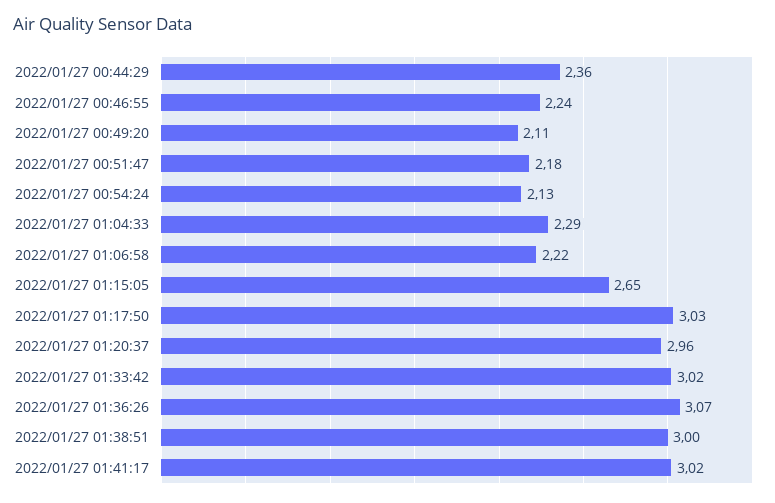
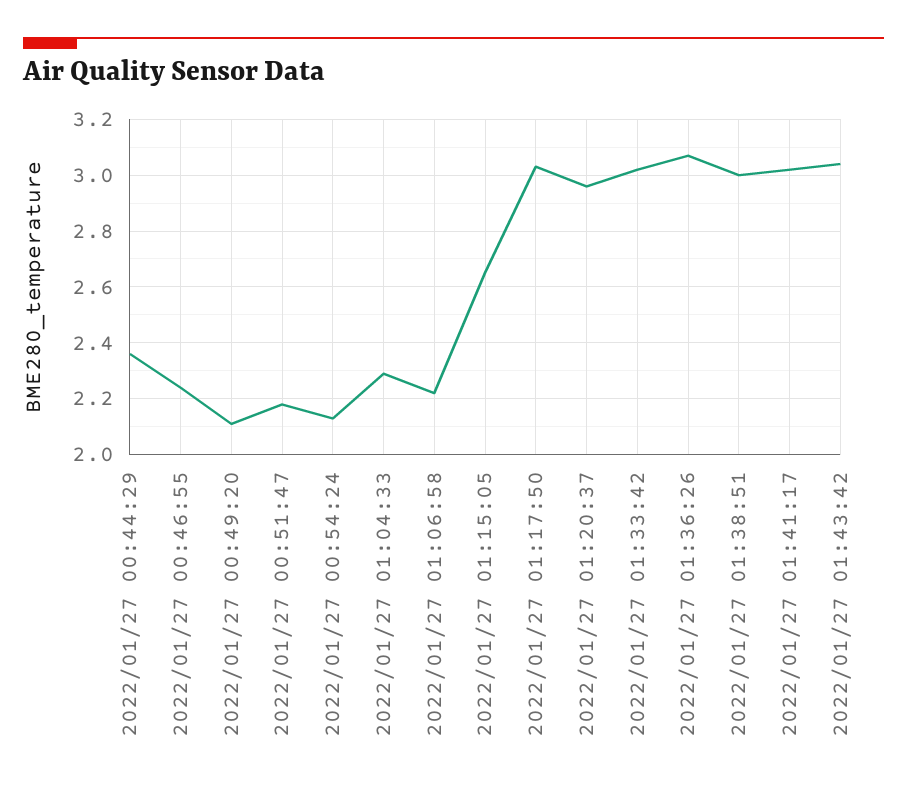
2022/01/27 01:43:42: none -> 3.05

